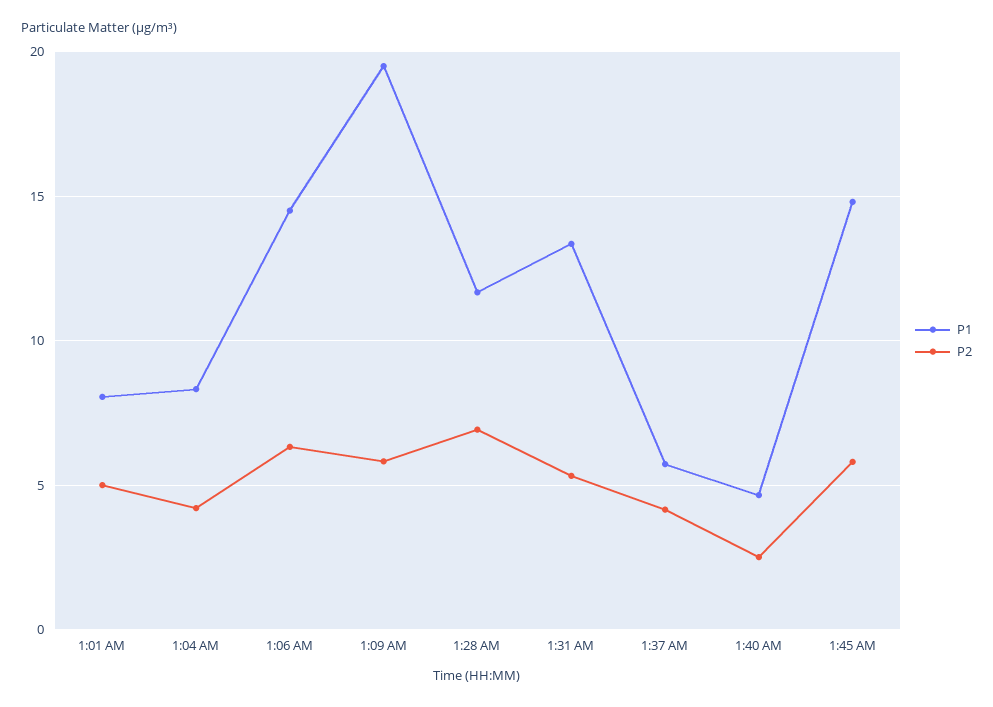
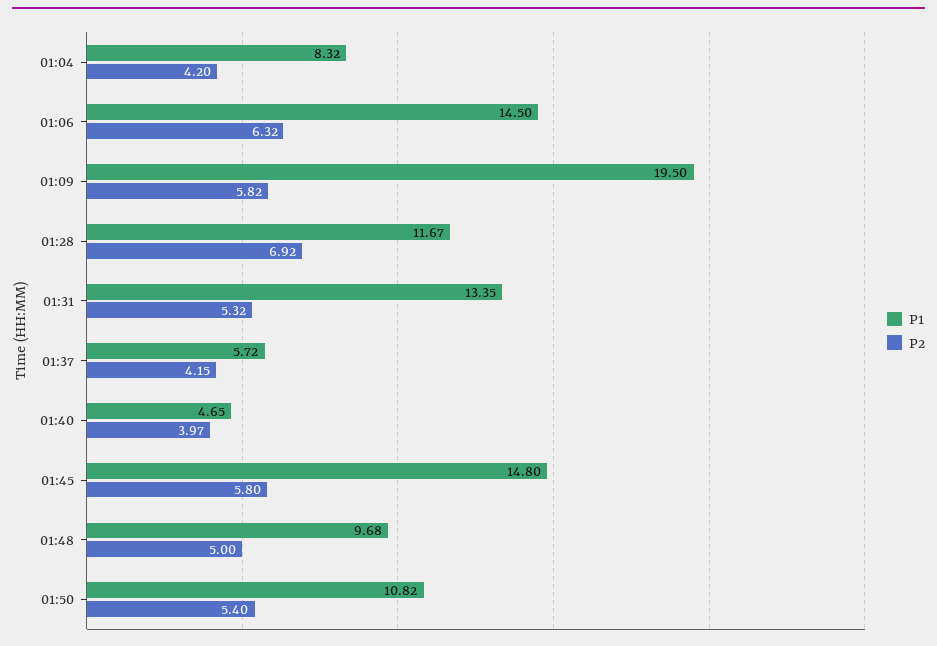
P1, 1:01 AM: 8 -> none
P2, 1:01 AM: 5 -> none
P2, 1:40 AM: 2.5 -> 3.97
P1, 01:48: none -> 9.68
P2, 01:48: none -> 5
P1, 01:50: none -> 10.82
P2, 01:50: none -> 5.4

